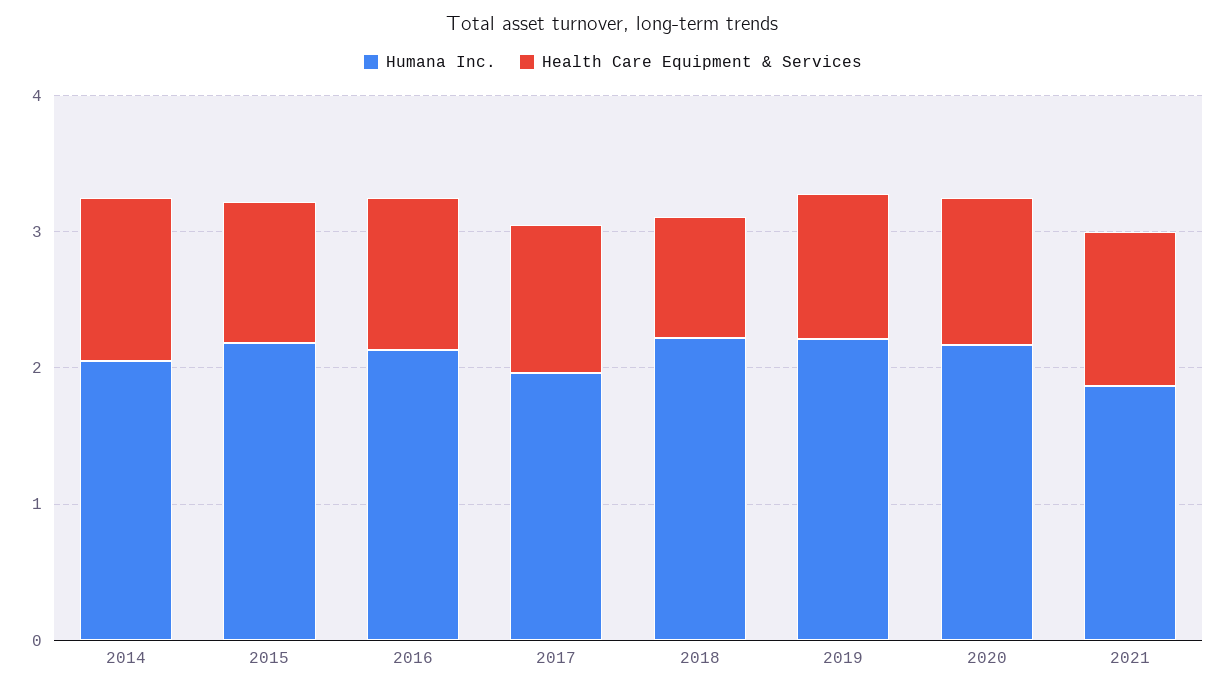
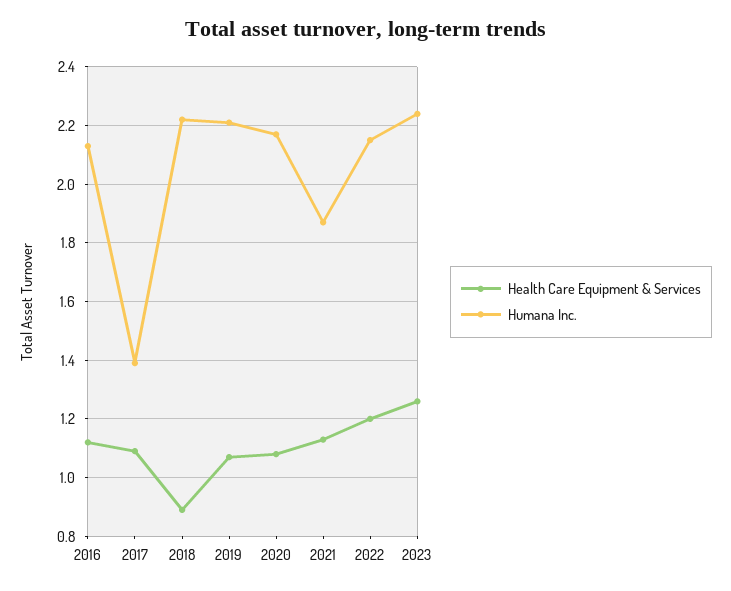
Humana Inc., 2014: 2 -> none
Health Care Equipment & Services, 2014: 1.2 -> none
Humana Inc., 2015: 2.2 -> none
Health Care Equipment & Services, 2015: 1 -> none
Humana Inc., 2017: 2 -> 1.4
Health Care Equipment & Services, 2022: none -> 1.2
Humana Inc., 2022: none -> 2.15
Health Care Equipment & Services, 2023: none -> 1.25
Humana Inc., 2023: none -> 2.25

